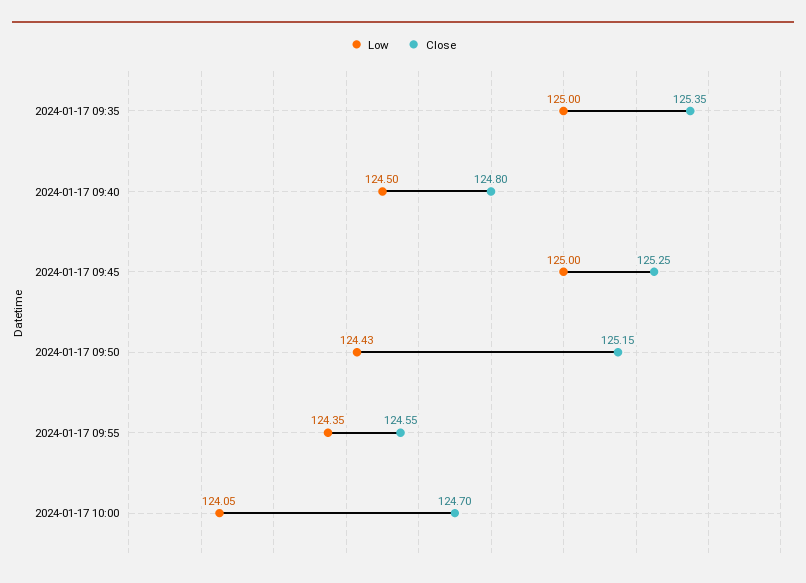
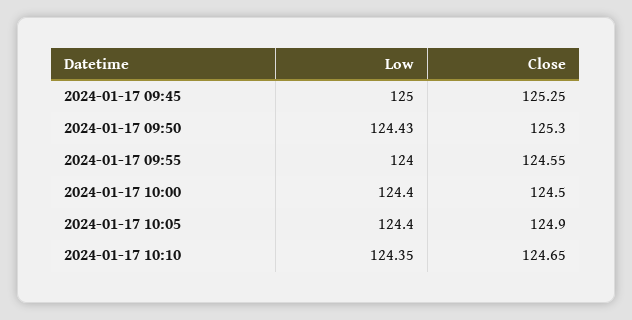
Low, 2024-01-17 09:35: 125 -> none
Close, 2024-01-17 09:35: 125.35 -> none
Low, 2024-01-17 09:40: 124.5 -> none
Close, 2024-01-17 09:40: 124.8 -> none
Close, 2024-01-17 09:50: 125.15 -> 125.3
Low, 2024-01-17 09:55: 124.35 -> 124
Low, 2024-01-17 10:00: 124.05 -> 124.4
Close, 2024-01-17 10:00: 124.7 -> 124.5
Low, 2024-01-17 10:05: none -> 124.4
Close, 2024-01-17 10:05: none -> 124.9
Low, 2024-01-17 10:10: none -> 124.35
Close, 2024-01-17 10:10: none -> 124.65

